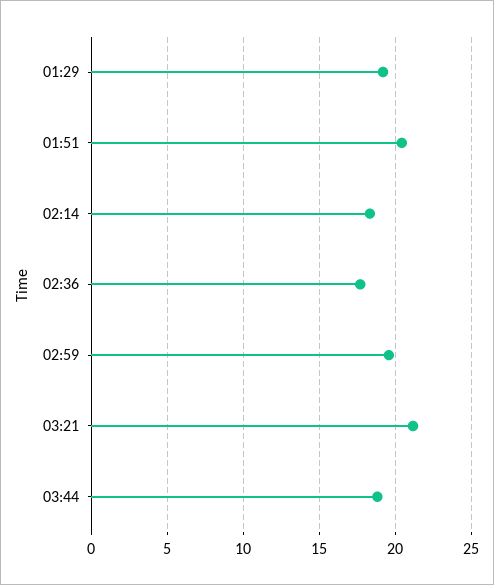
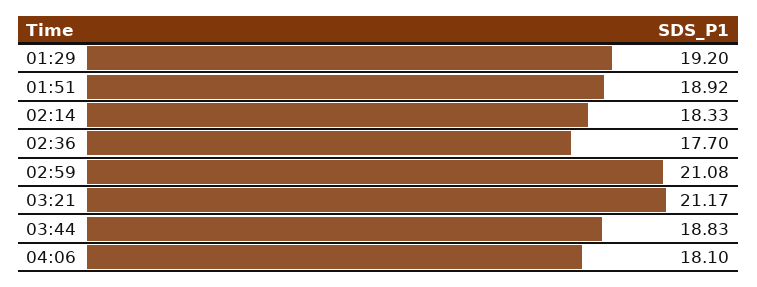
01:51: 20.5 -> 18.92
02:59: 19.5 -> 21.08
04:06: none -> 18.1

